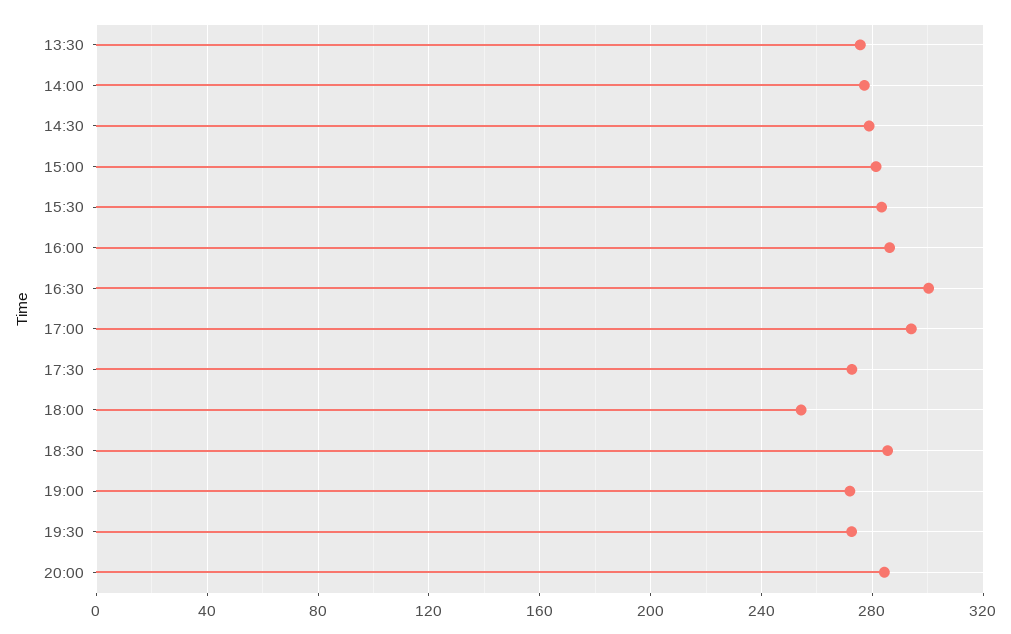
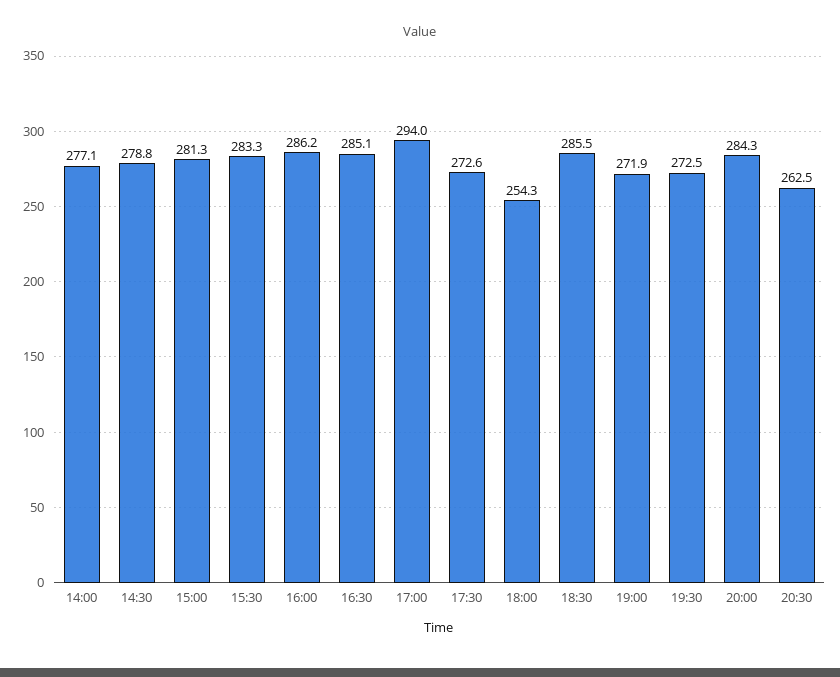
13:30: 275 -> none
16:30: 300 -> 285.1
20:30: none -> 262.5

